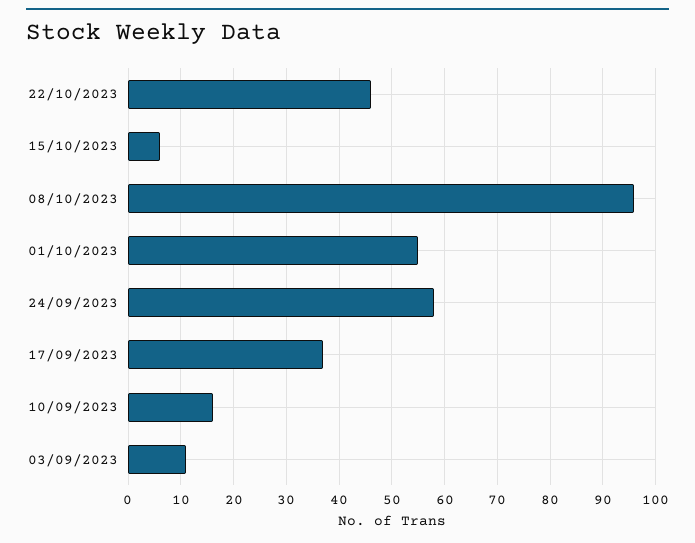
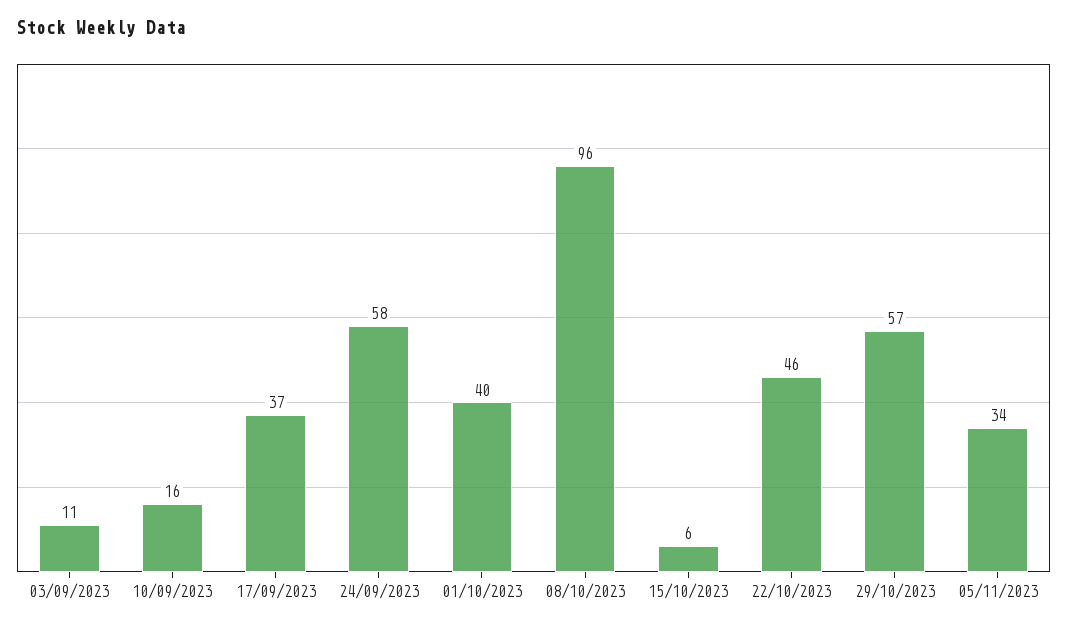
01/10/2023: 55 -> 40
29/10/2023: none -> 57
05/11/2023: none -> 34

